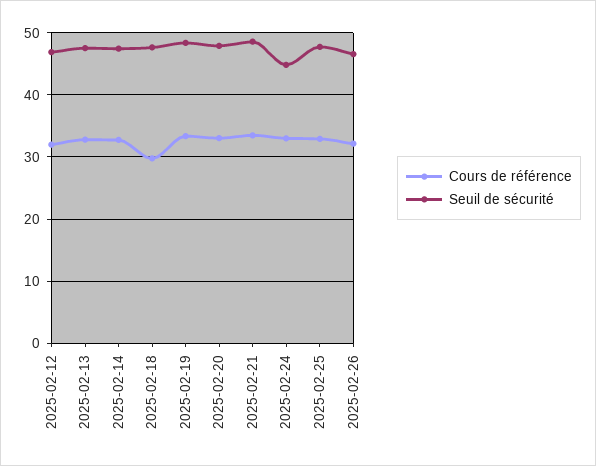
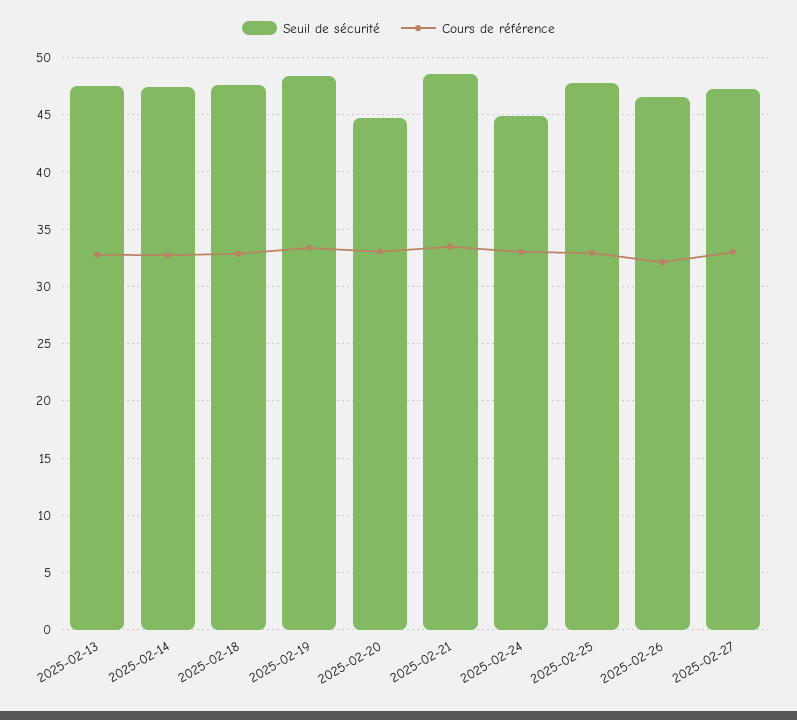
Cours de référence, 2025-02-12: 32 -> none
Seuil de sécurité, 2025-02-12: 47 -> none
Cours de référence, 2025-02-18: 30 -> 33
Seuil de sécurité, 2025-02-20: 48 -> 45
Seuil de sécurité, 2025-02-27: none -> 47
Cours de référence, 2025-02-27: none -> 33

